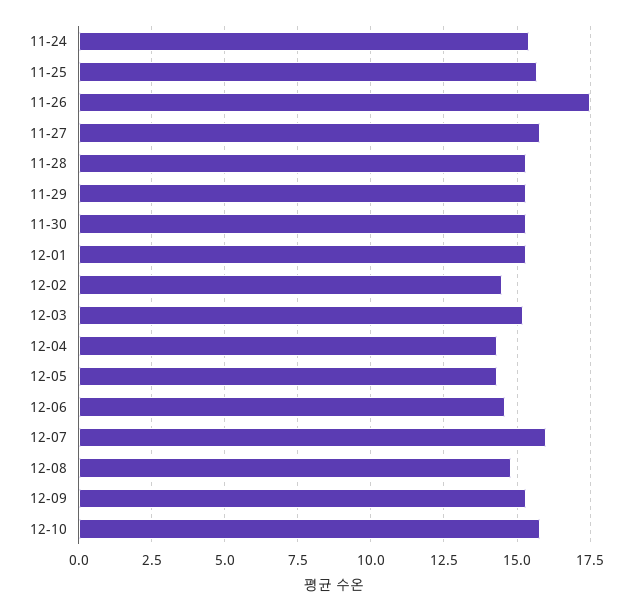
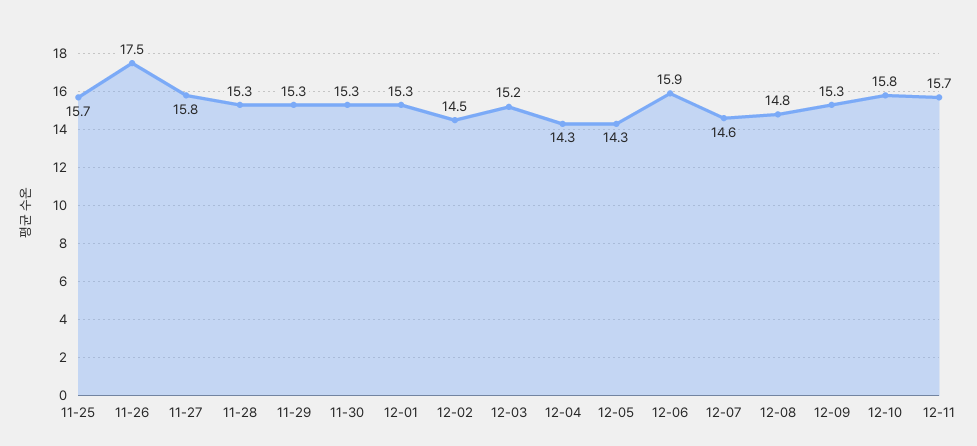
11-24: 15.5 -> none
12-06: 14.5 -> 15.9
12-07: 16 -> 14.6
12-11: none -> 15.7

